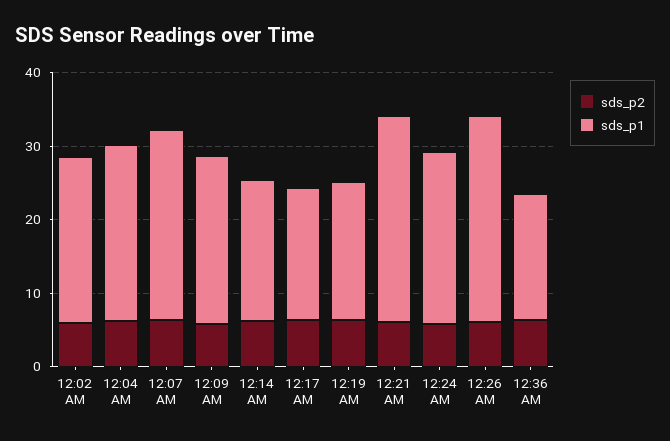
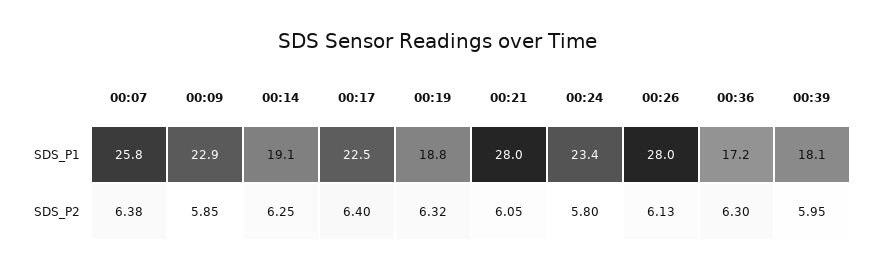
sds_p2, 12:02 AM: 6 -> none
sds_p1, 12:02 AM: 22 -> none
sds_p2, 12:04 AM: 6 -> none
sds_p1, 12:04 AM: 24 -> none
sds_p1, 12:17 AM: 18 -> 22.5
sds_p1, 00:39: none -> 18.1
sds_p2, 00:39: none -> 5.95

